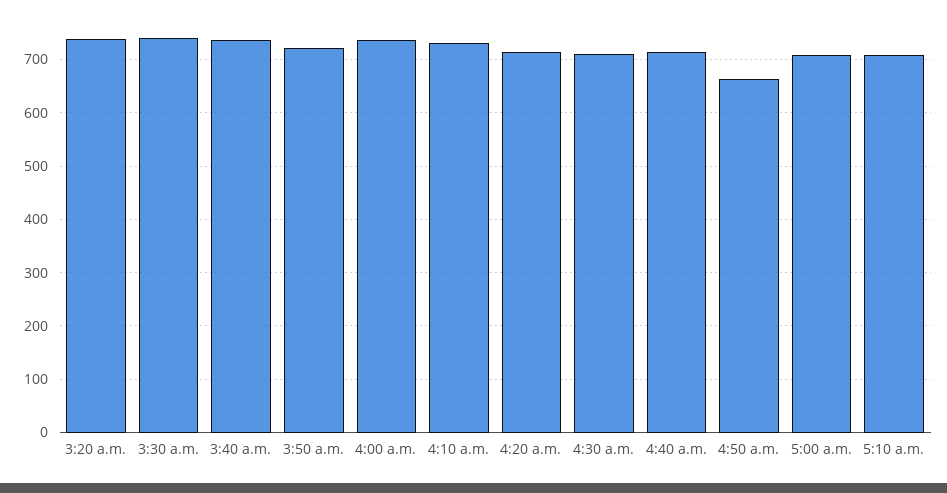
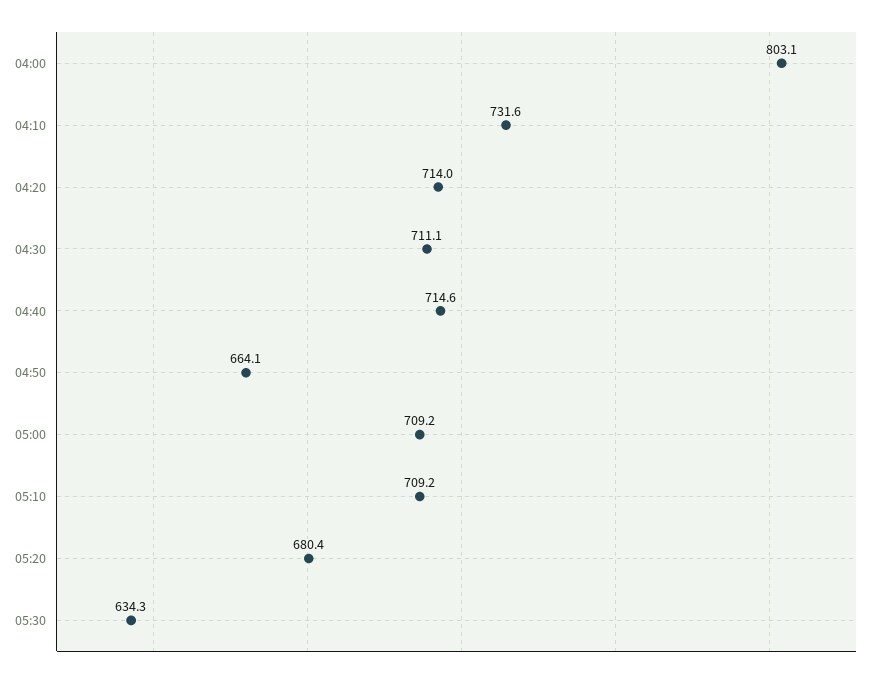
3:20 a.m.: 740 -> none
3:30 a.m.: 740 -> none
3:40 a.m.: 740 -> none
3:50 a.m.: 720 -> none
4:00 a.m.: 740 -> 803.1
05:20: none -> 680.4
05:30: none -> 634.3

